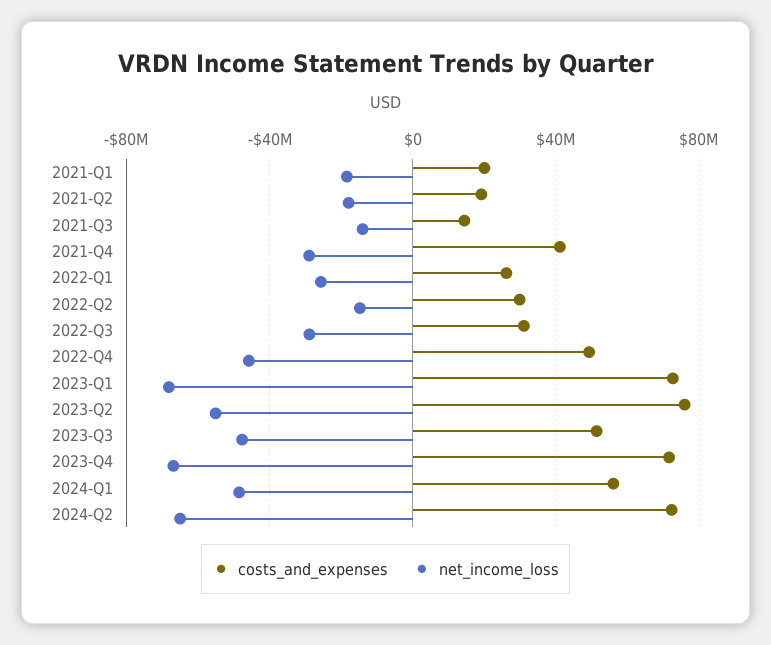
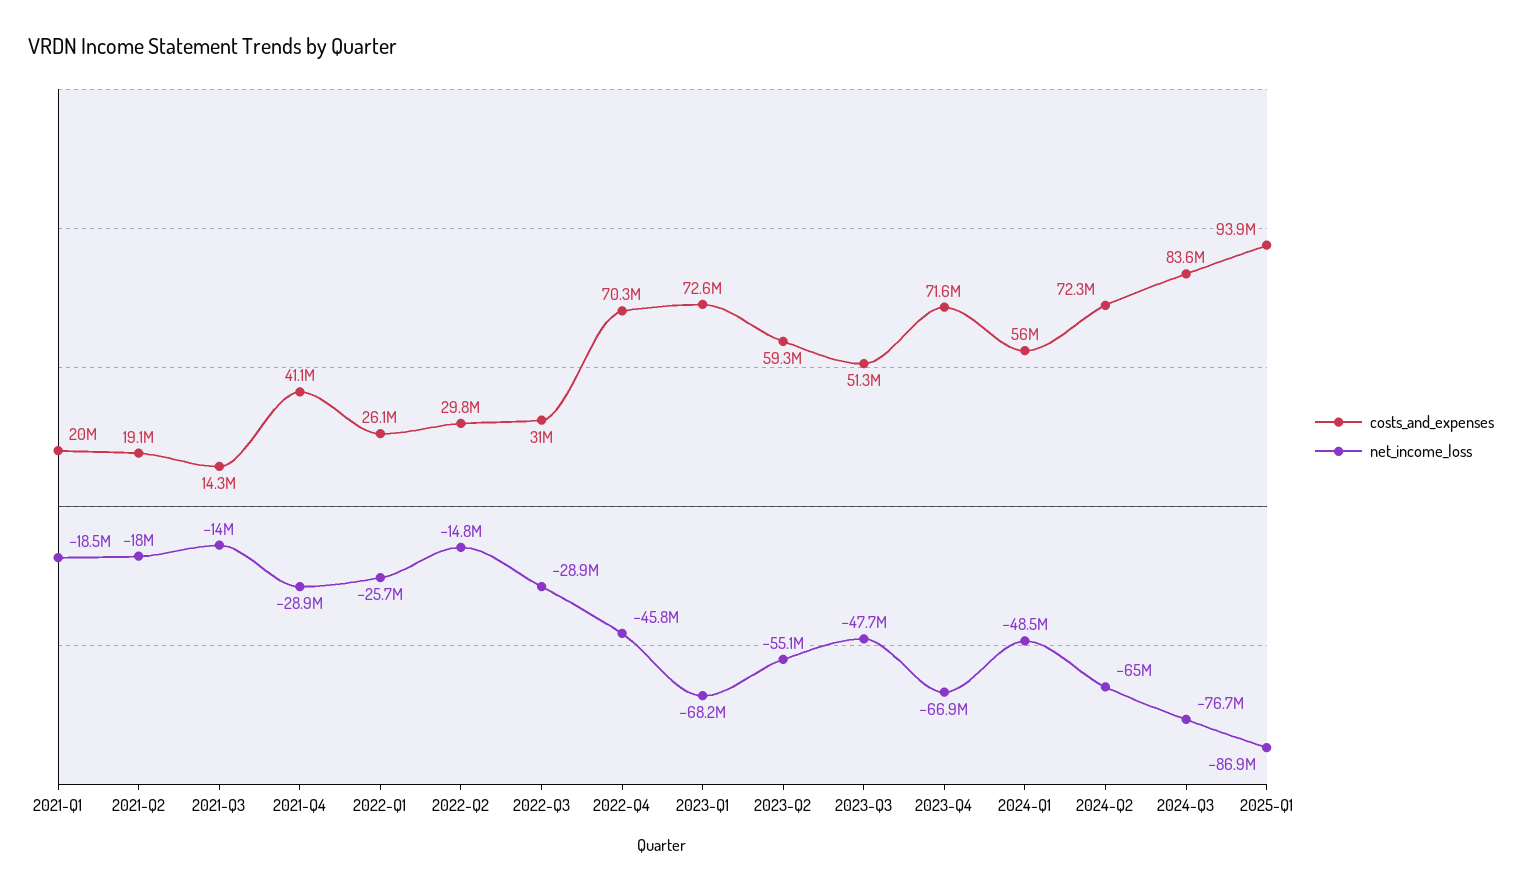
costs_and_expenses, 2022-Q4: 50000000 -> 70300000
costs_and_expenses, 2023-Q2: 75000000 -> 59300000
costs_and_expenses, 2024-Q3: none -> 83600000
net_income_loss, 2024-Q3: none -> -76700000
costs_and_expenses, 2025-Q1: none -> 93900000
net_income_loss, 2025-Q1: none -> -86900000

